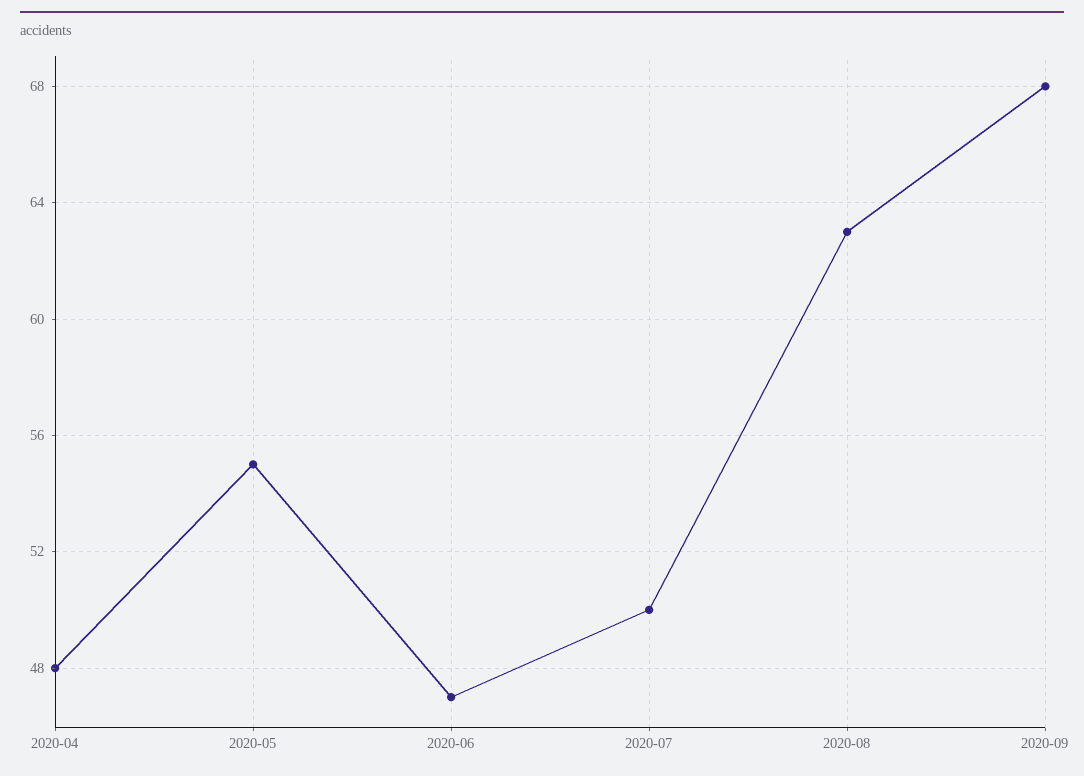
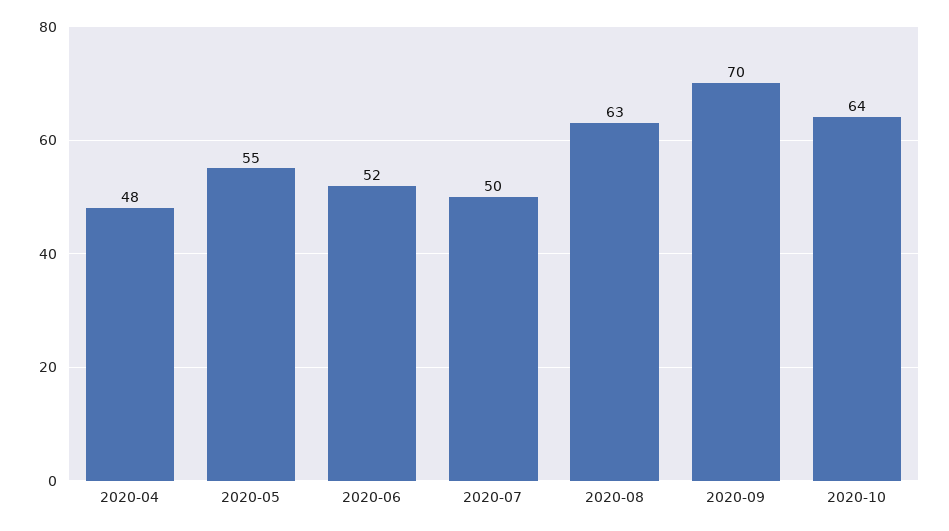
2020-06: 47 -> 52
2020-09: 68 -> 70
2020-10: none -> 64

